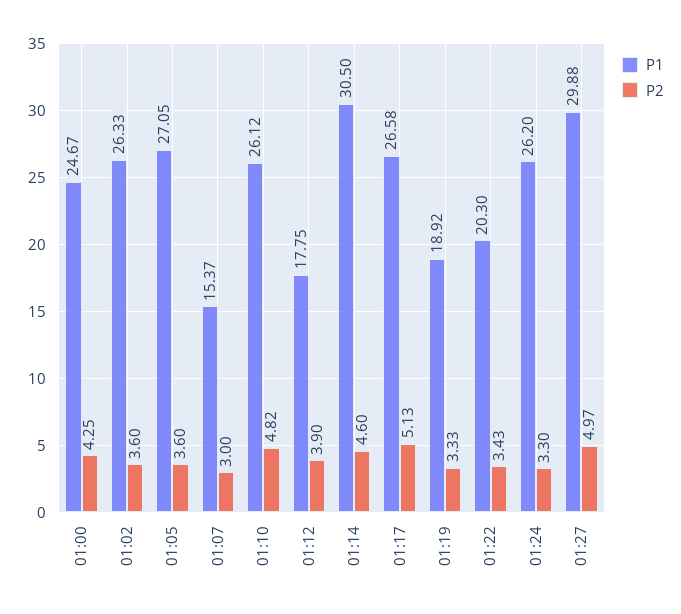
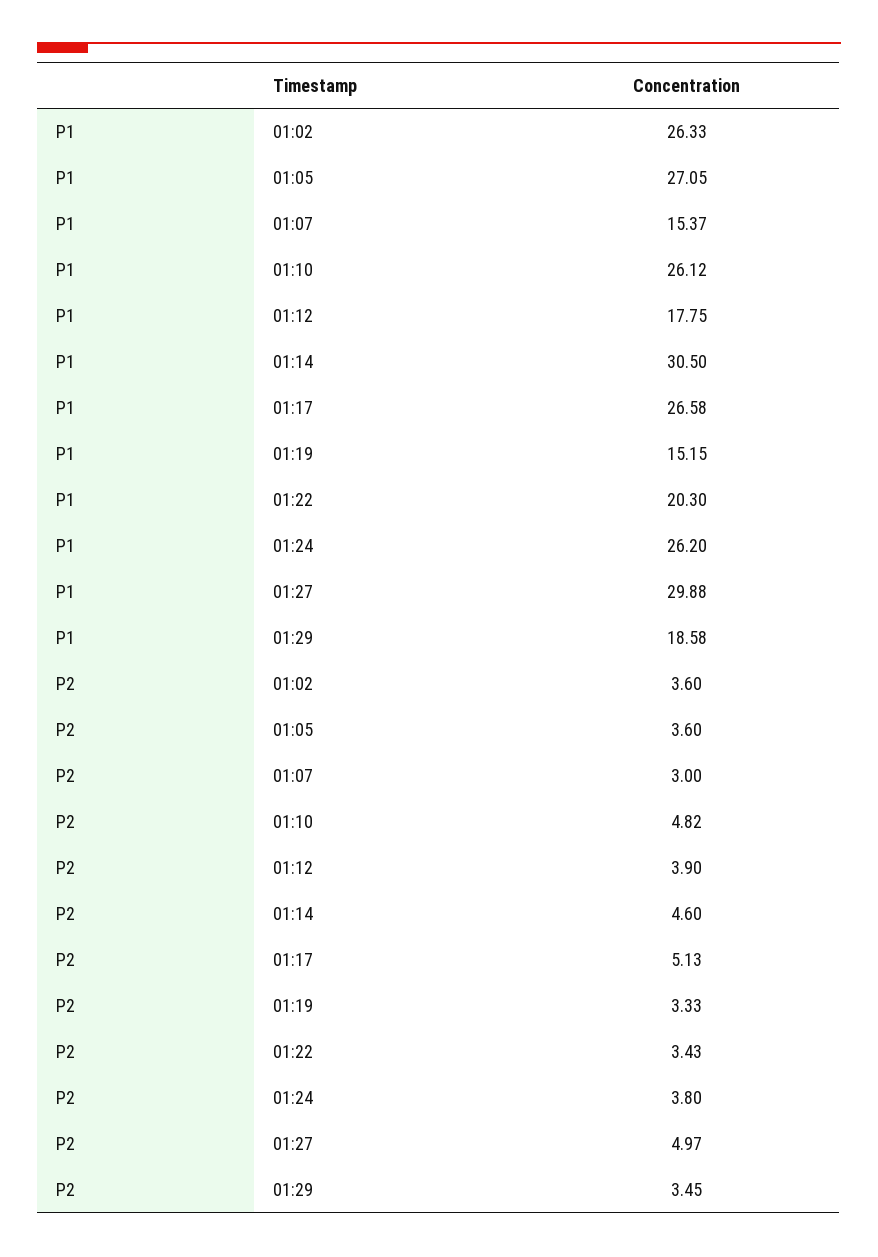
P1, 01:00: 24.67 -> none
P2, 01:00: 4.25 -> none
P1, 01:19: 18.92 -> 15.15
P2, 01:24: 3.3 -> 3.8
P1, 01:29: none -> 18.58
P2, 01:29: none -> 3.45

